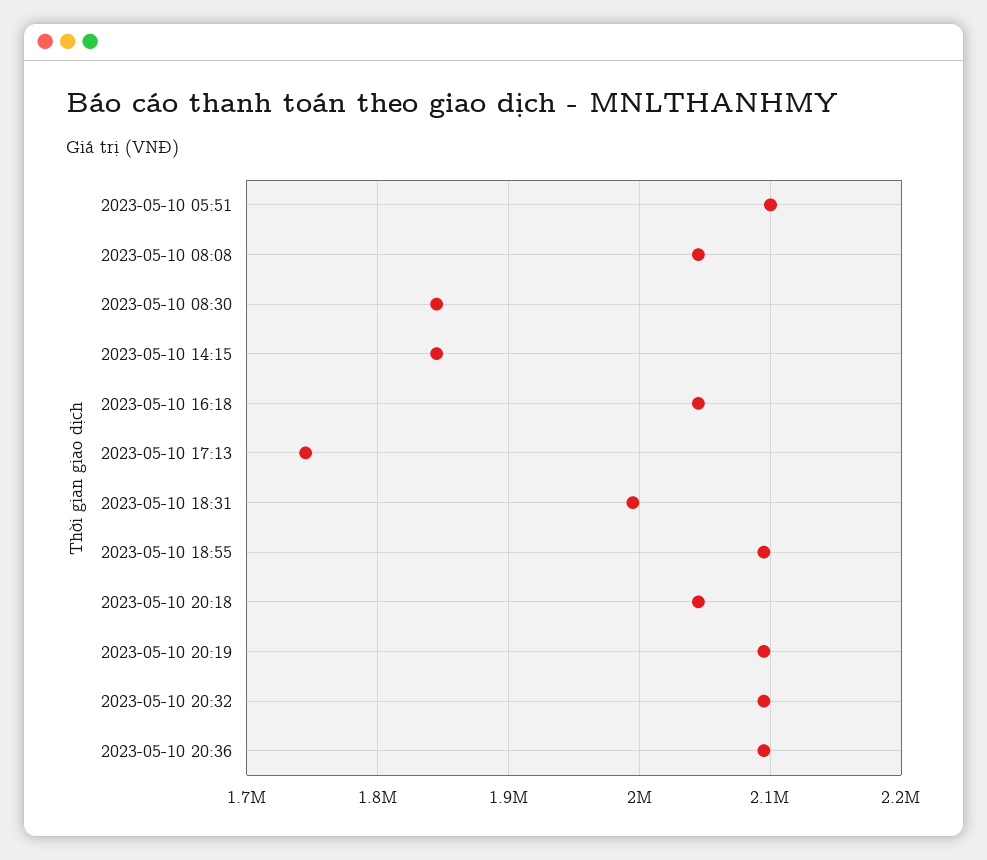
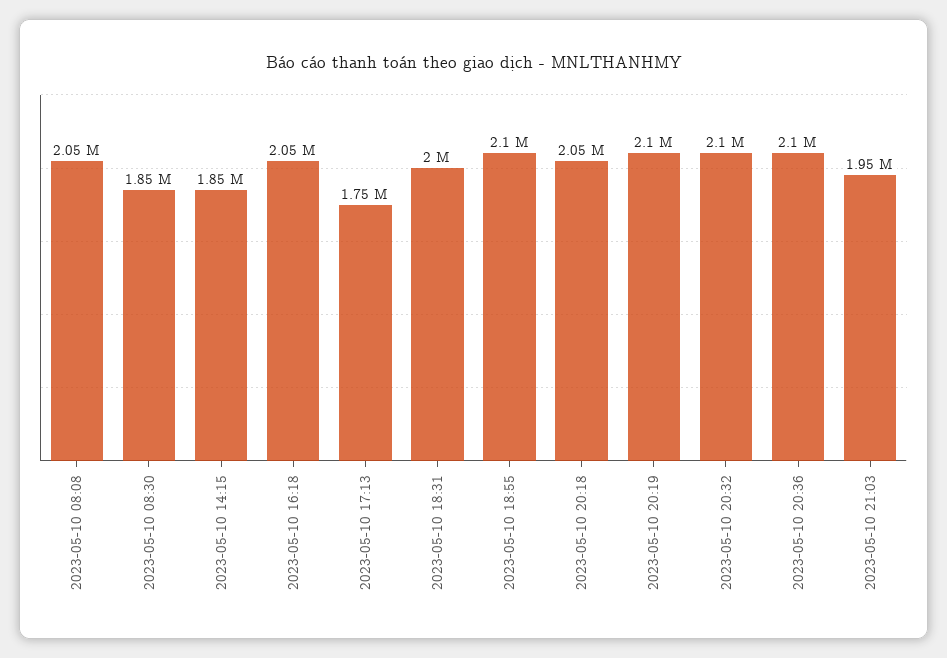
2023-05-10 05:51: 2100000 -> none
2023-05-10 21:03: none -> 1950000

